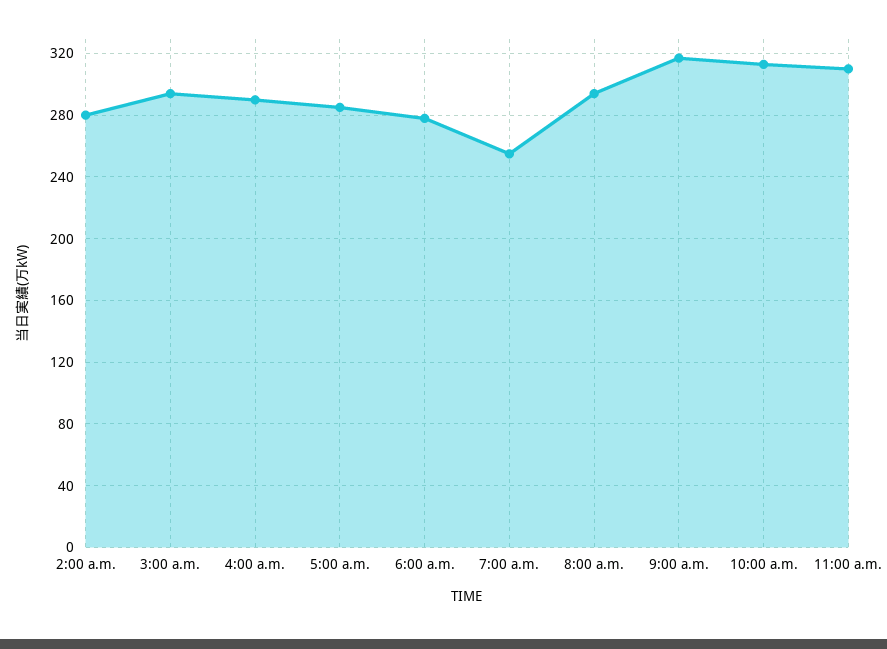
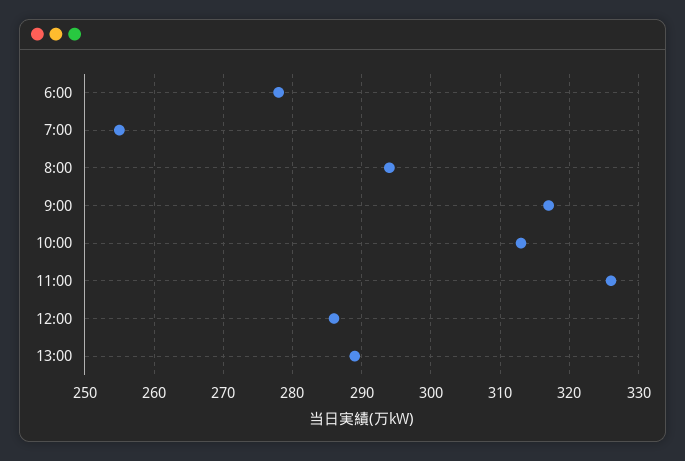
2:00 a.m.: 280 -> none
3:00 a.m.: 295 -> none
4:00 a.m.: 290 -> none
5:00 a.m.: 285 -> none
11:00 a.m.: 310 -> 326
12:00: none -> 286
13:00: none -> 289

